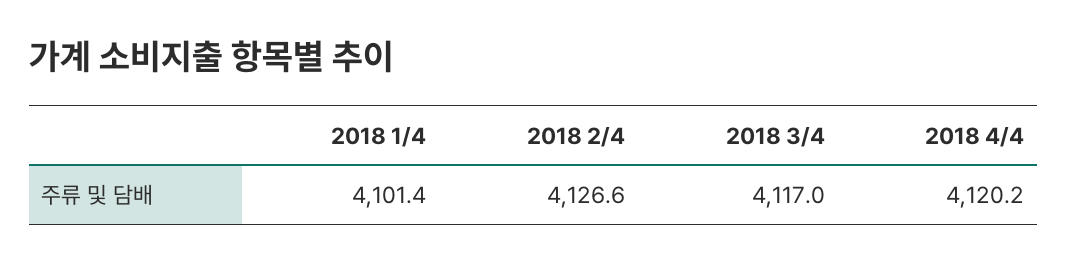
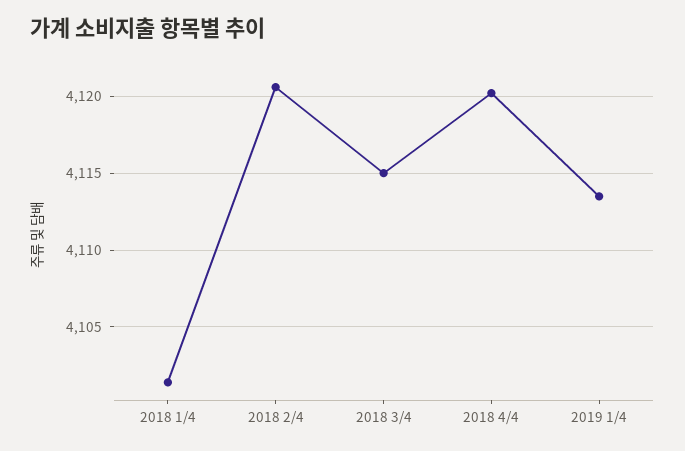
2018 2/4: 4126.6 -> 4120.5
2018 3/4: 4117 -> 4115
2019 1/4: none -> 4113.5

